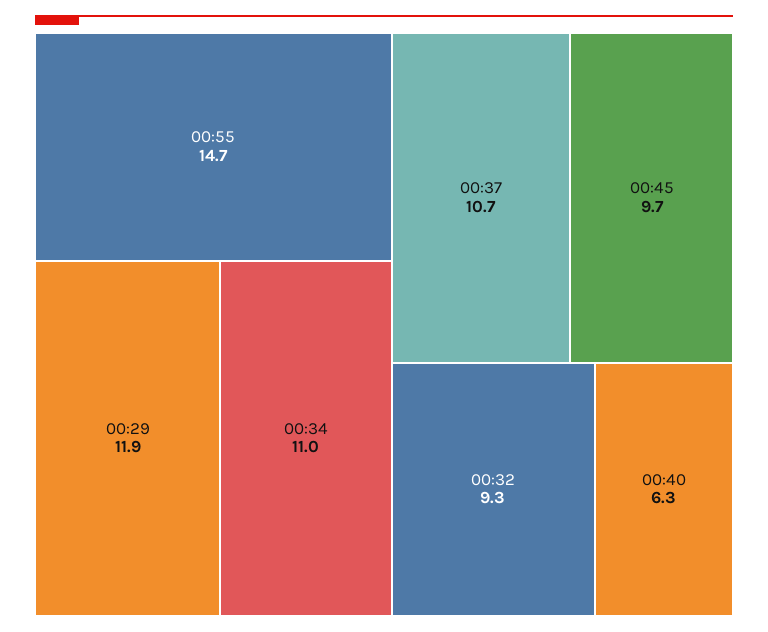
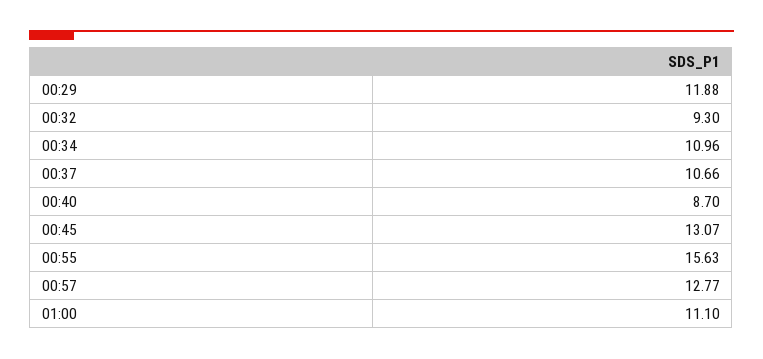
00:55: 14.7 -> 15.63
00:45: 9.7 -> 13.07
00:40: 6.3 -> 8.7
00:57: none -> 12.77
01:00: none -> 11.1

